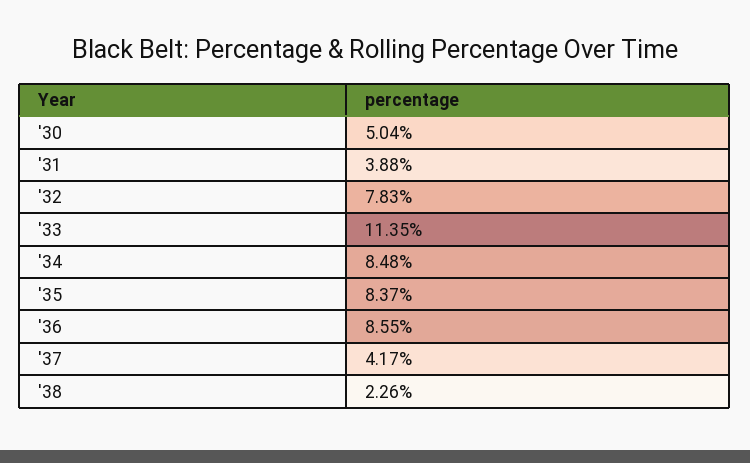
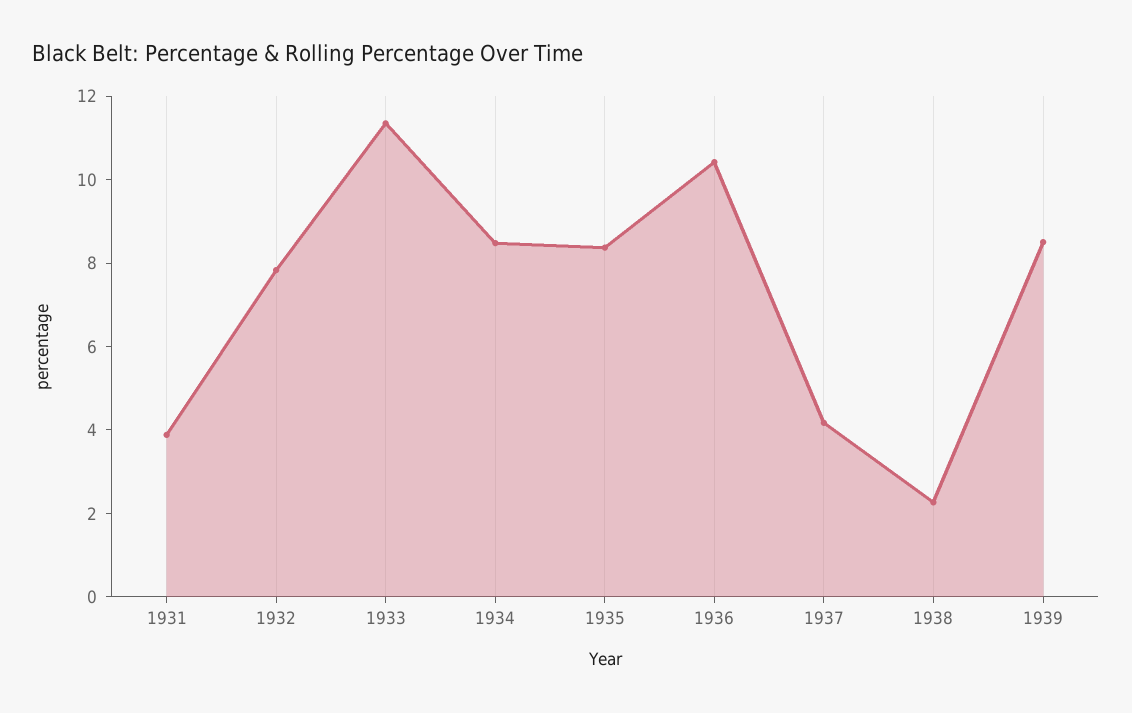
'30: 5.04 -> none
'36: 8.55 -> 10.5
1939: none -> 8.5

